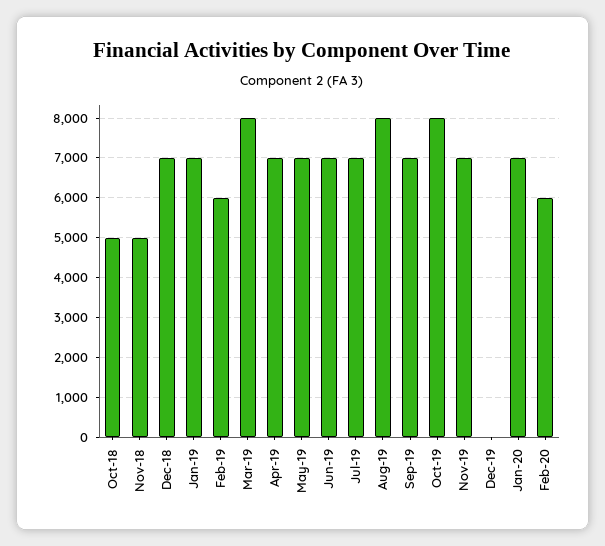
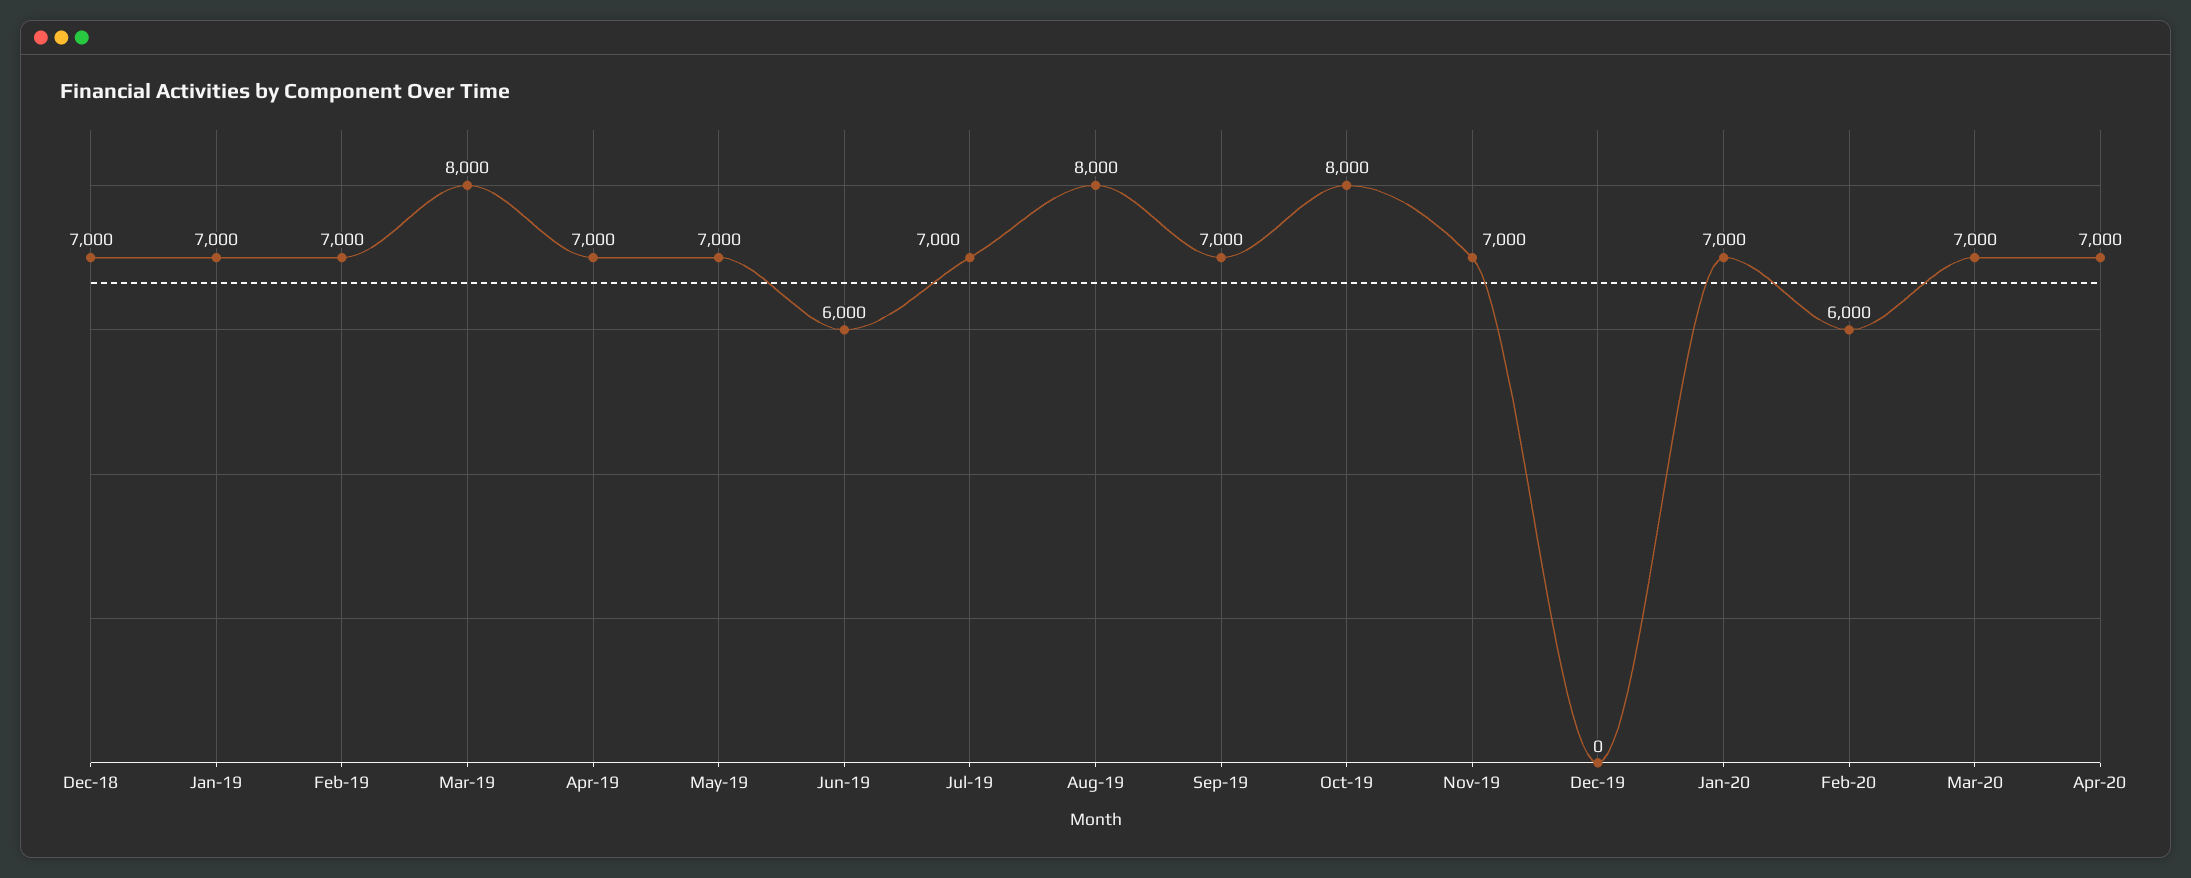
Oct-18: 5000 -> none
Nov-18: 5000 -> none
Feb-19: 6000 -> 7000
Jun-19: 7000 -> 6000
Mar-20: none -> 7000
Apr-20: none -> 7000

